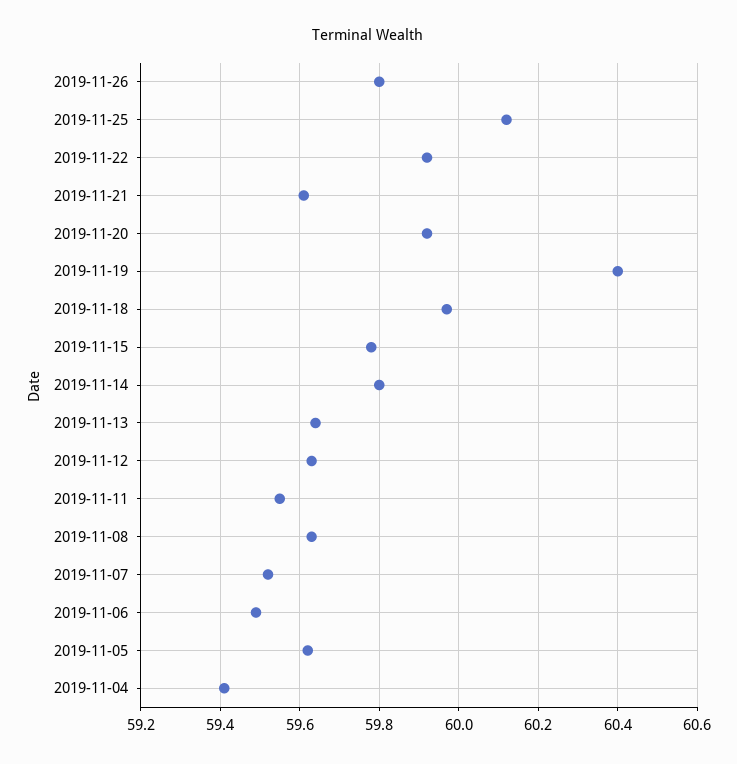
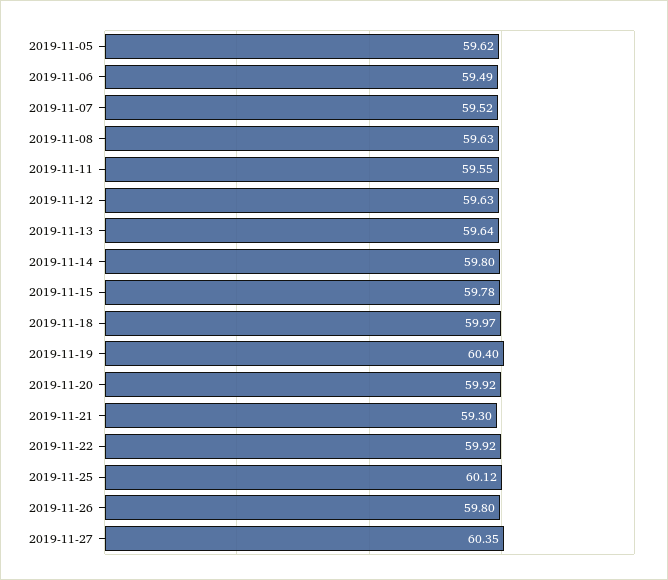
2019-11-21: 59.6 -> 59.3
2019-11-04: 59.4 -> none
2019-11-27: none -> 60.35

